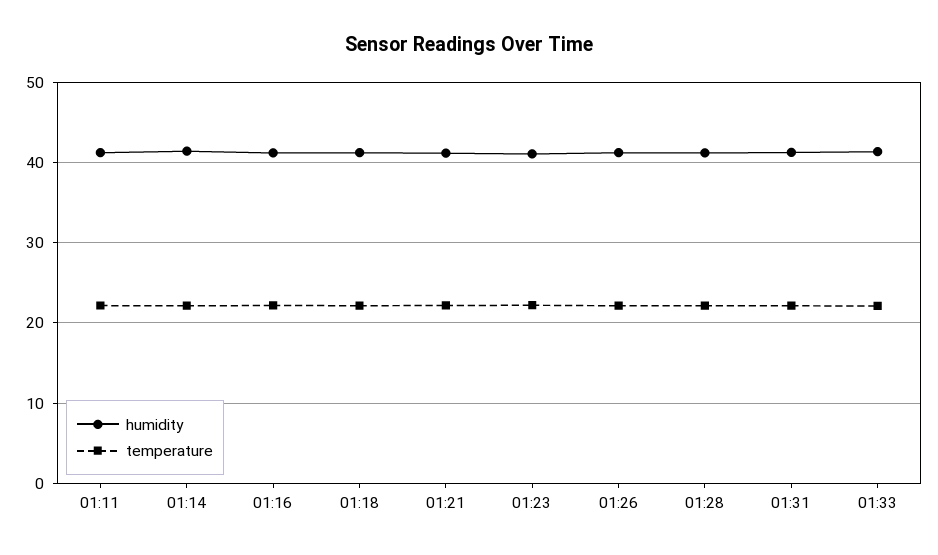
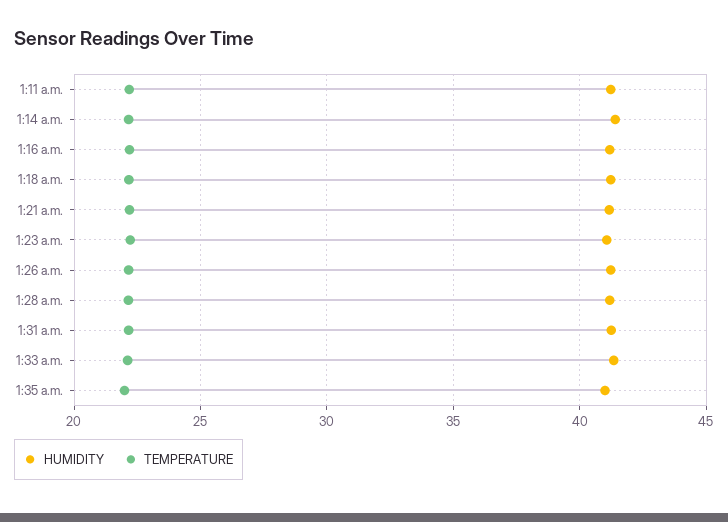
humidity, 1:35 a.m.: none -> 41
temperature, 1:35 a.m.: none -> 22

